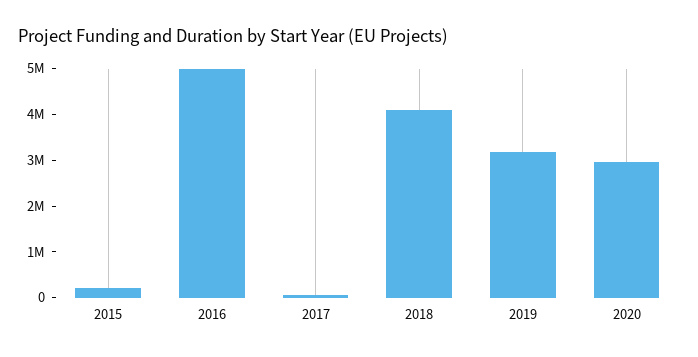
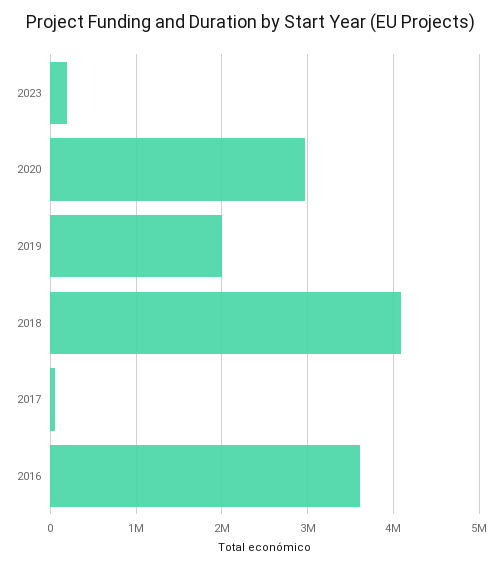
2015: 200000 -> none
2016: 5000000 -> 3600000
2019: 3200000 -> 2000000
2023: none -> 200000

